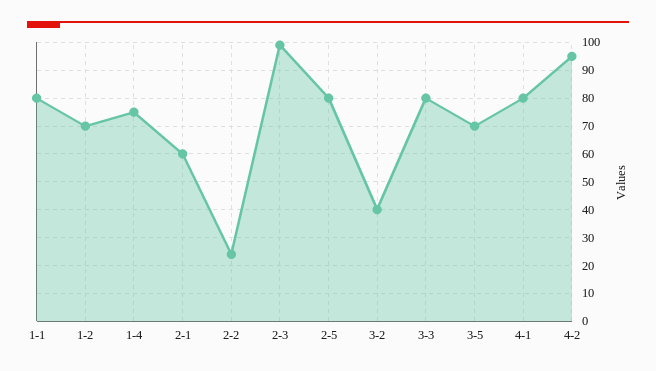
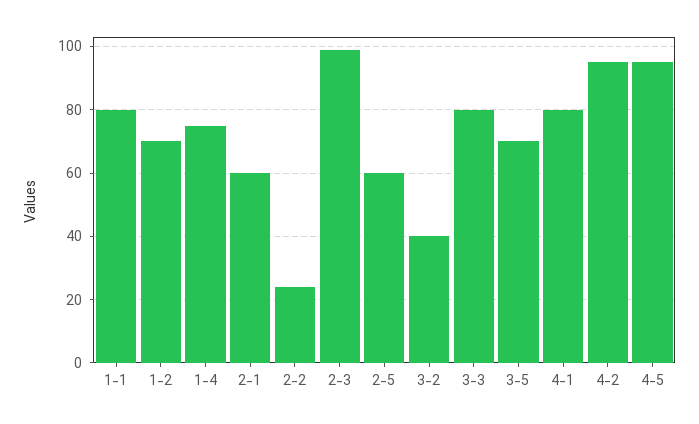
2-5: 80 -> 60
4-5: none -> 95

